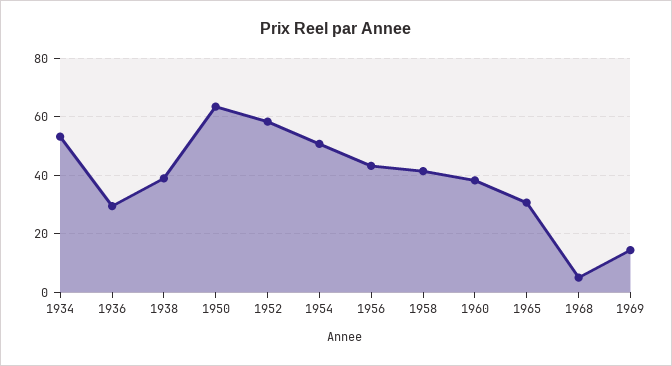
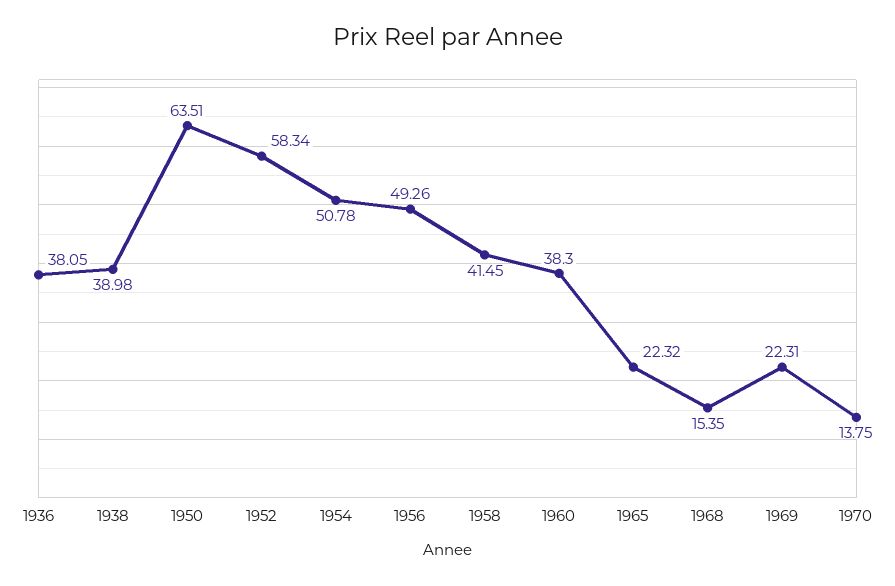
1934: 52.5 -> none
1936: 30 -> 38.05
1956: 42.5 -> 49.26
1965: 30 -> 22.32
1968: 5 -> 15.35
1969: 15 -> 22.31
1970: none -> 13.75

